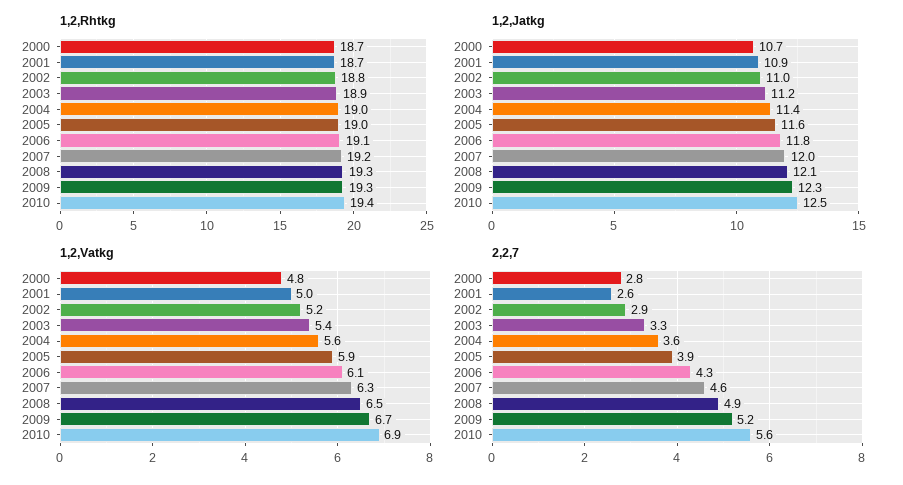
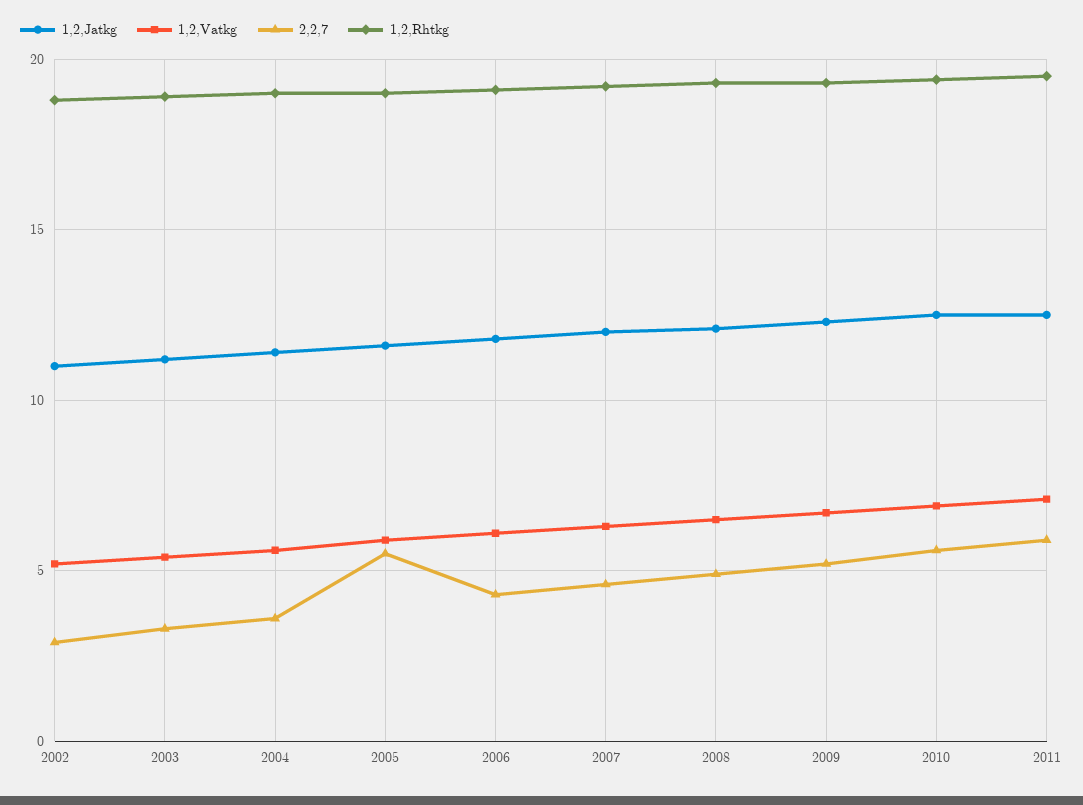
1,2,Rhtkg, 2000: 18.7 -> none
1,2,Rhtkg, 2001: 18.7 -> none
1,2,Jatkg, 2000: 10.7 -> none
1,2,Jatkg, 2001: 10.9 -> none
1,2,Vatkg, 2000: 4.8 -> none
1,2,Vatkg, 2001: 5 -> none
2,2,7, 2000: 2.8 -> none
2,2,7, 2001: 2.6 -> none
2,2,7, 2005: 3.9 -> 5.5
1,2,Jatkg, 2011: none -> 12.5
1,2,Vatkg, 2011: none -> 7
2,2,7, 2011: none -> 6
1,2,Rhtkg, 2011: none -> 19.5

